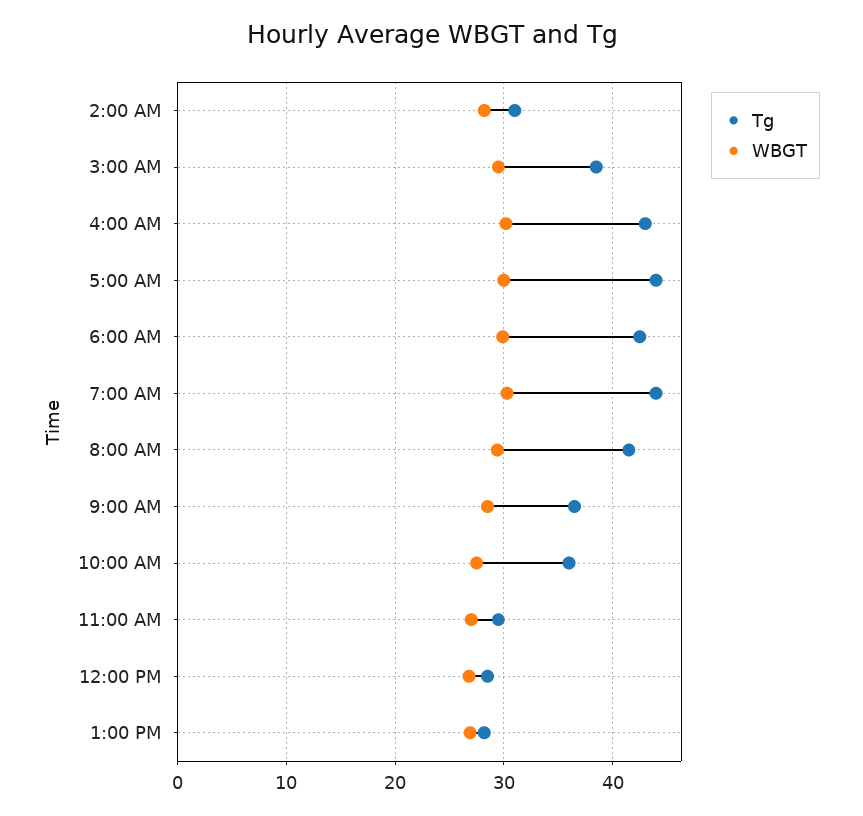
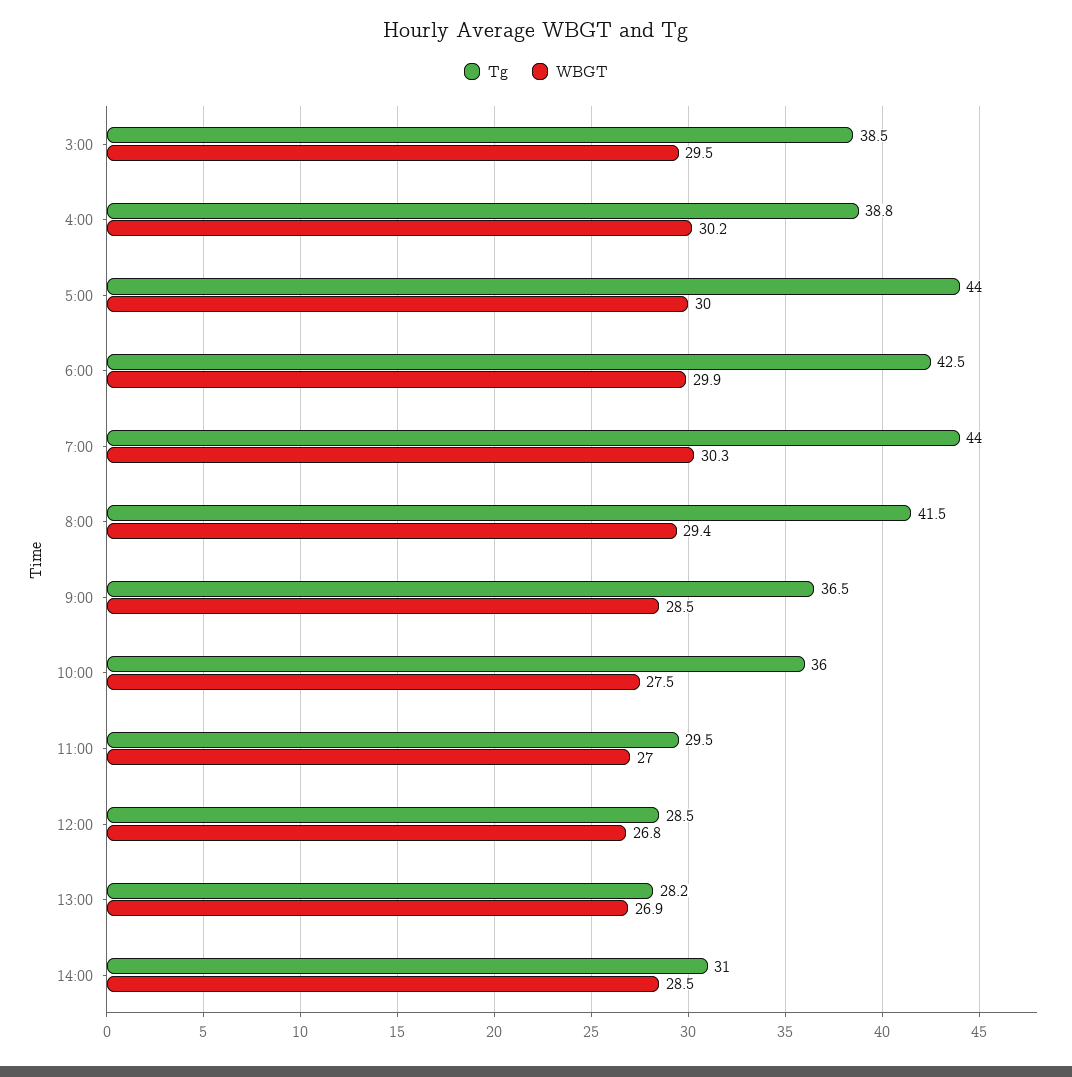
Tg, 2:00 AM: 31 -> none
WBGT, 2:00 AM: 28 -> none
Tg, 4:00 AM: 43 -> 38.8
Tg, 14:00: none -> 31
WBGT, 14:00: none -> 28.5

